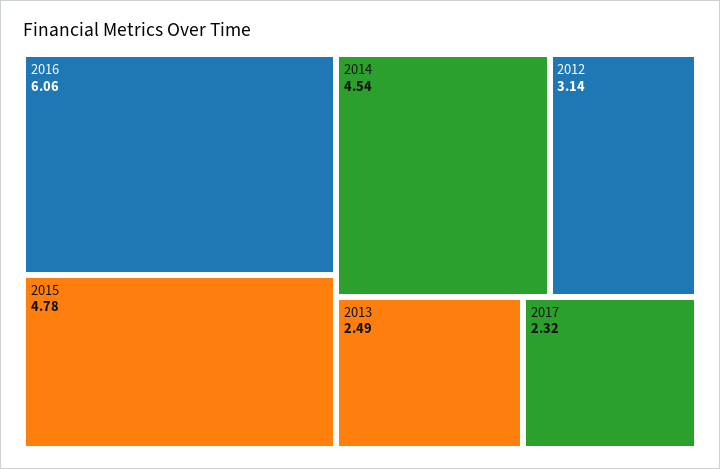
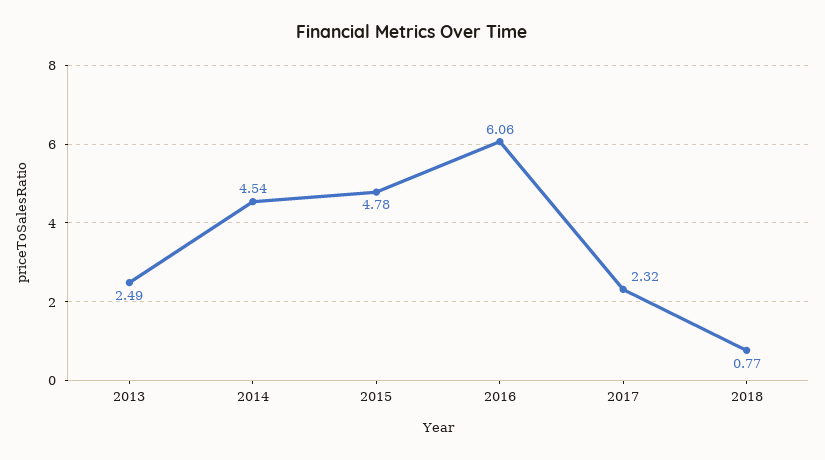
2012: 3.14 -> none
2018: none -> 0.77

